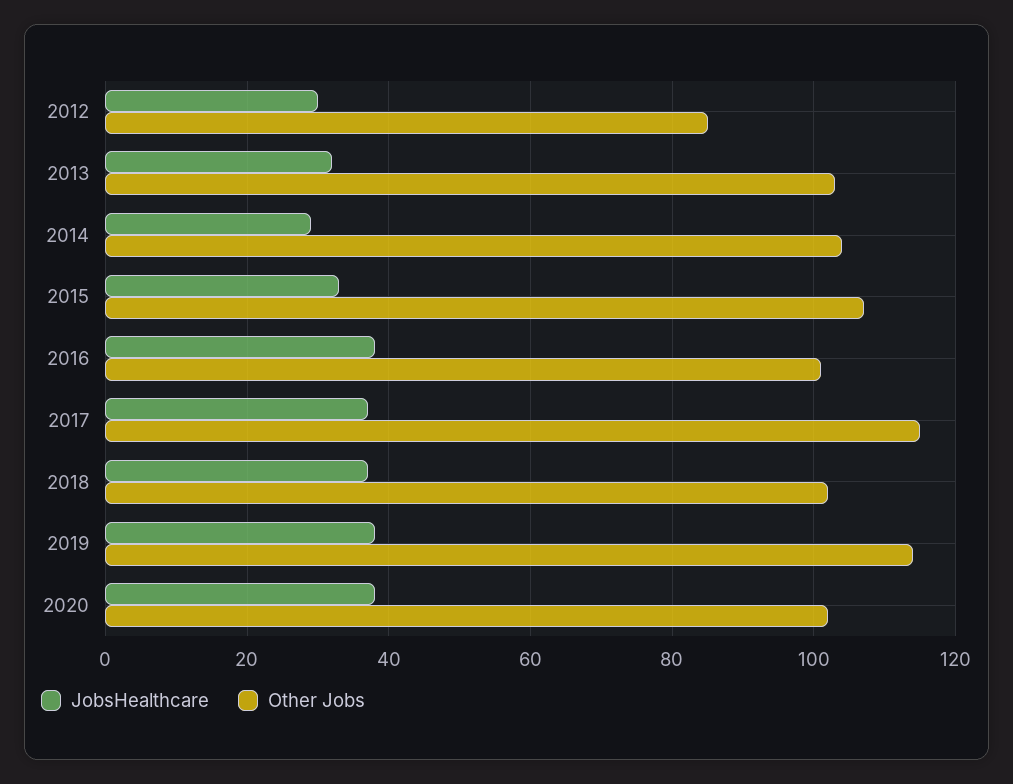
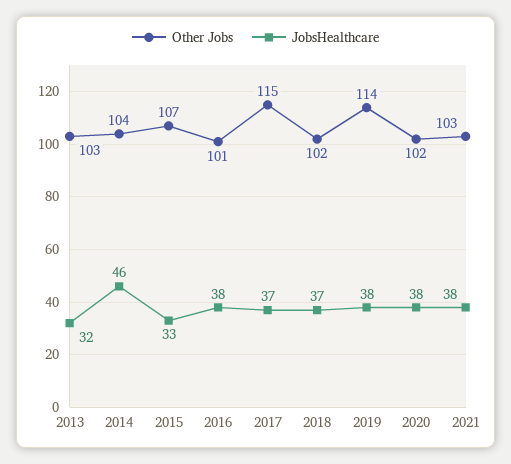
JobsHealthcare, 2012: 30 -> none
Other Jobs, 2012: 85 -> none
JobsHealthcare, 2014: 30 -> 46
Other Jobs, 2021: none -> 103
JobsHealthcare, 2021: none -> 38

